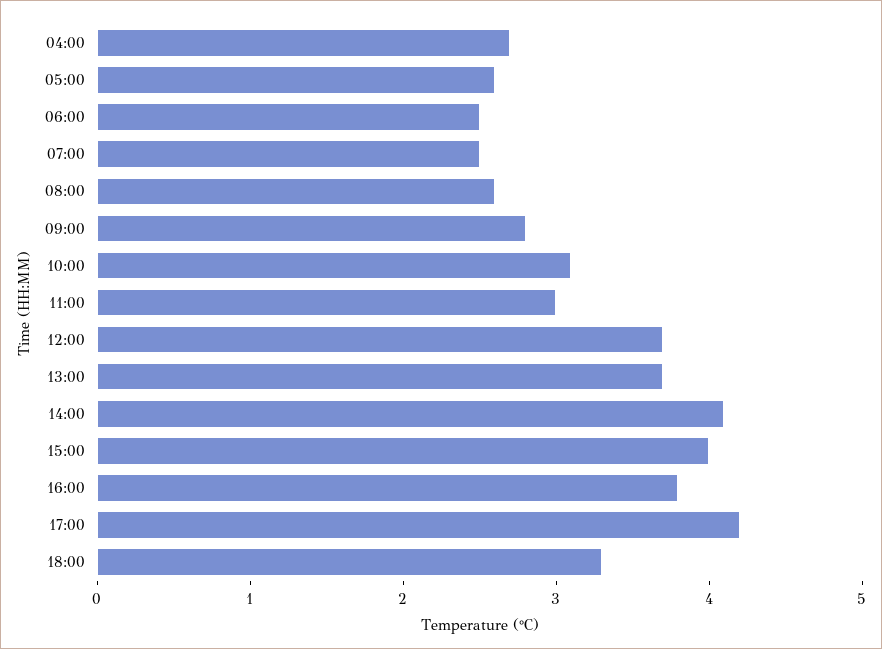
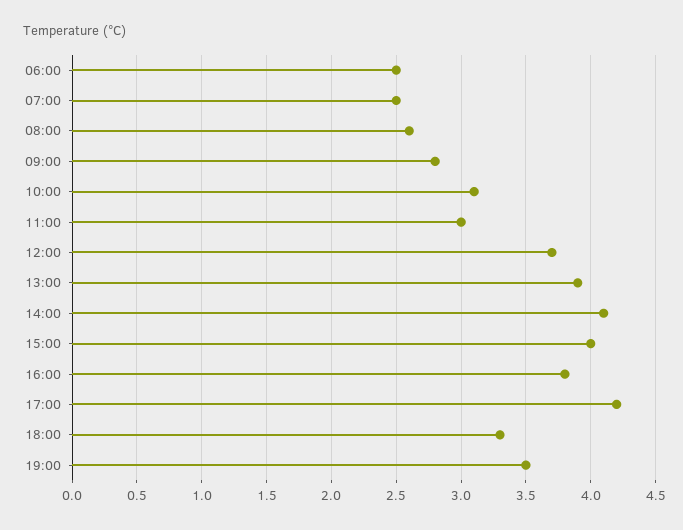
04:00: 2.7 -> none
05:00: 2.6 -> none
13:00: 3.7 -> 3.9
19:00: none -> 3.5

